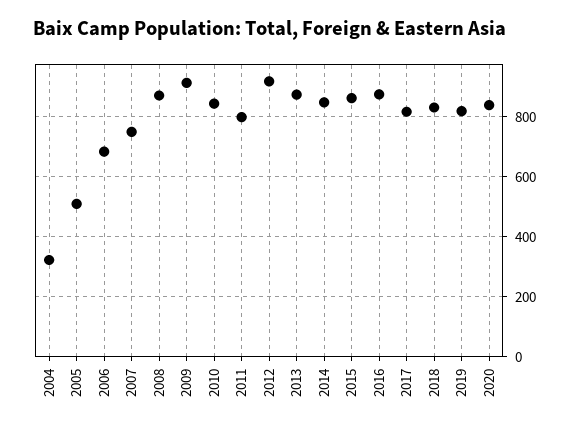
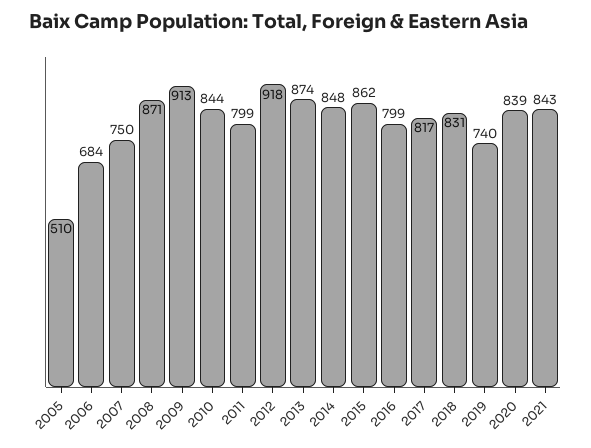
2004: 320 -> none
2016: 880 -> 799
2019: 820 -> 740
2021: none -> 843

